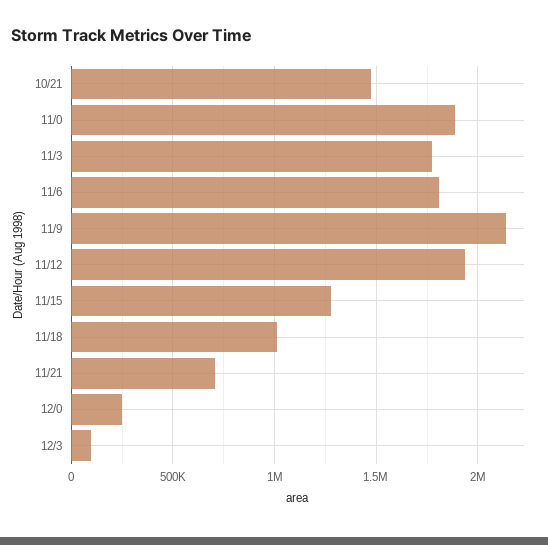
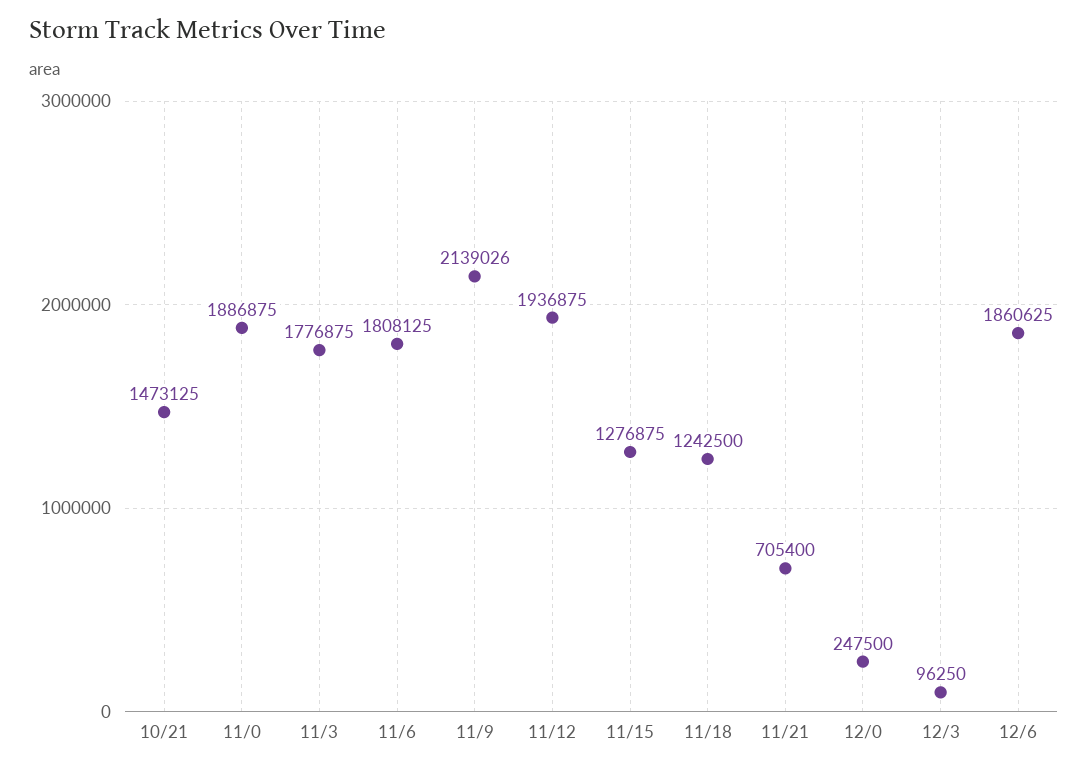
11/18: 1000000 -> 1242500
12/6: none -> 1860625

